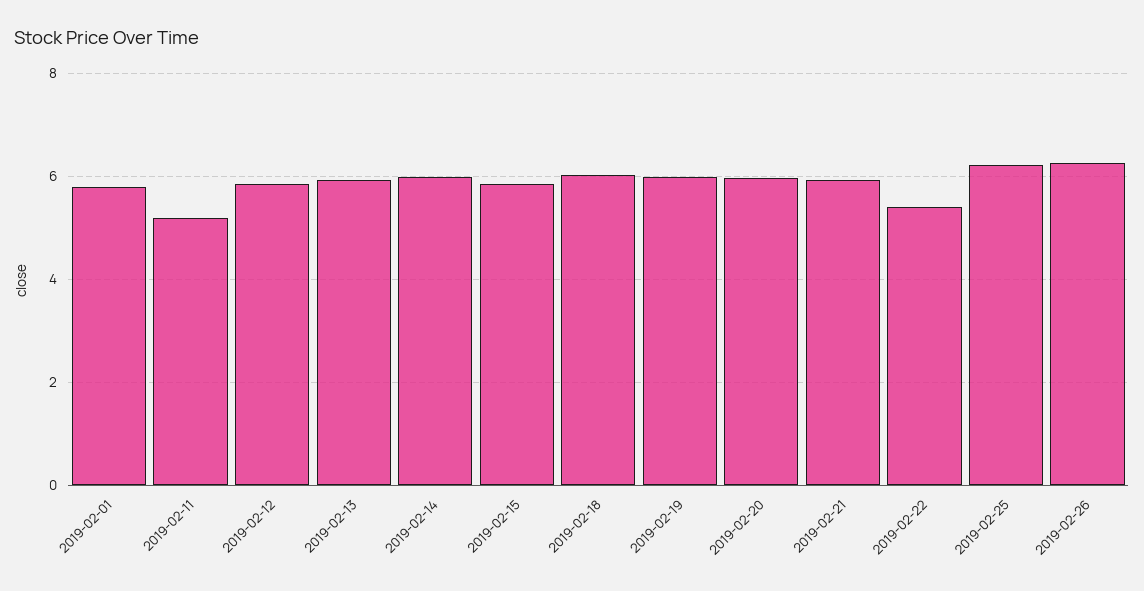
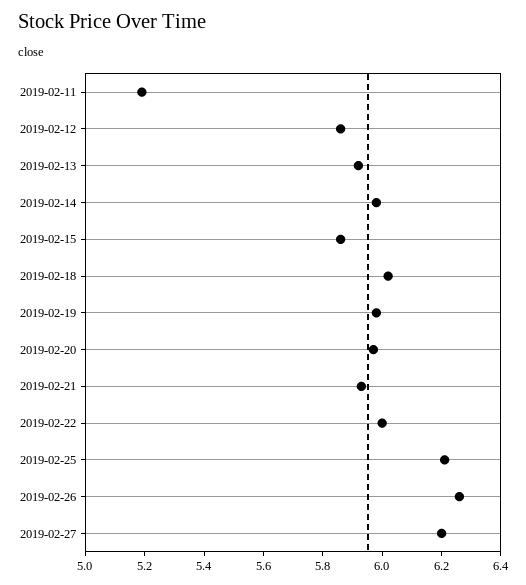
2019-02-01: 5.8 -> none
2019-02-22: 5.4 -> 6
2019-02-27: none -> 6.2

